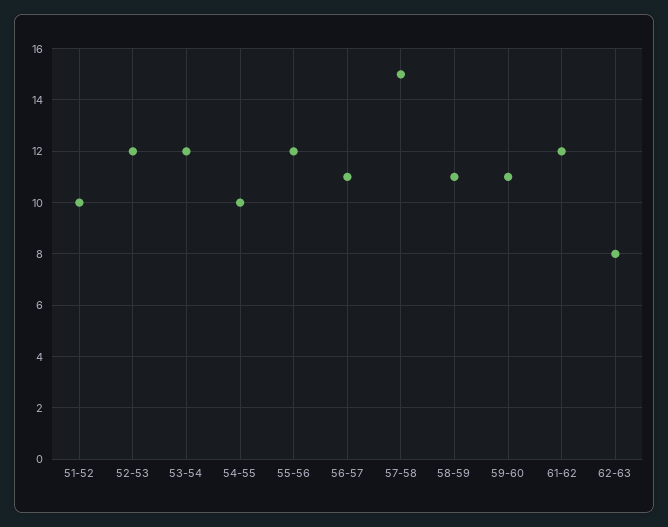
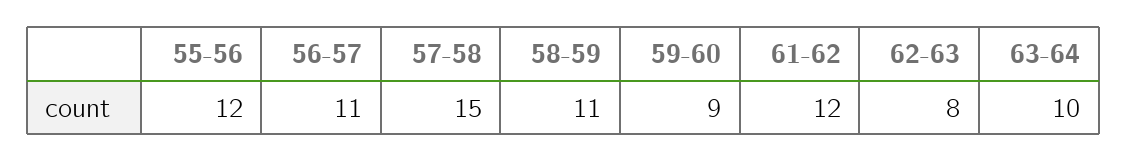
51-52: 10 -> none
52-53: 12 -> none
53-54: 12 -> none
54-55: 10 -> none
59-60: 11 -> 9
63-64: none -> 10

